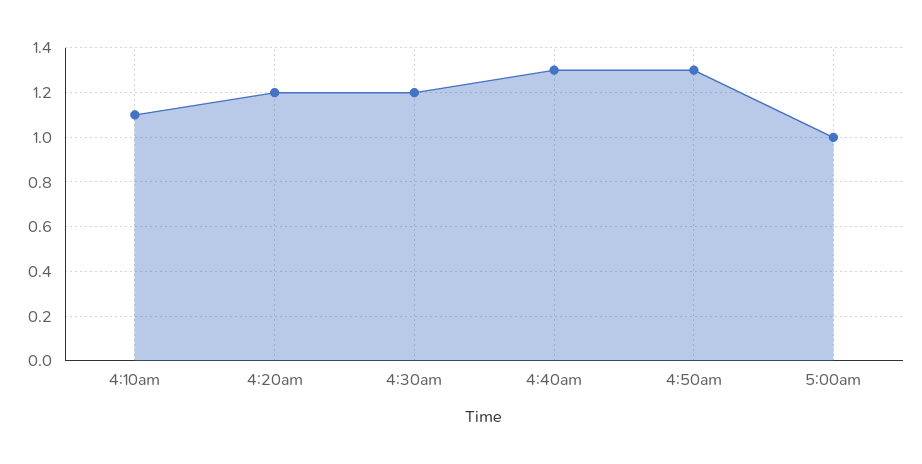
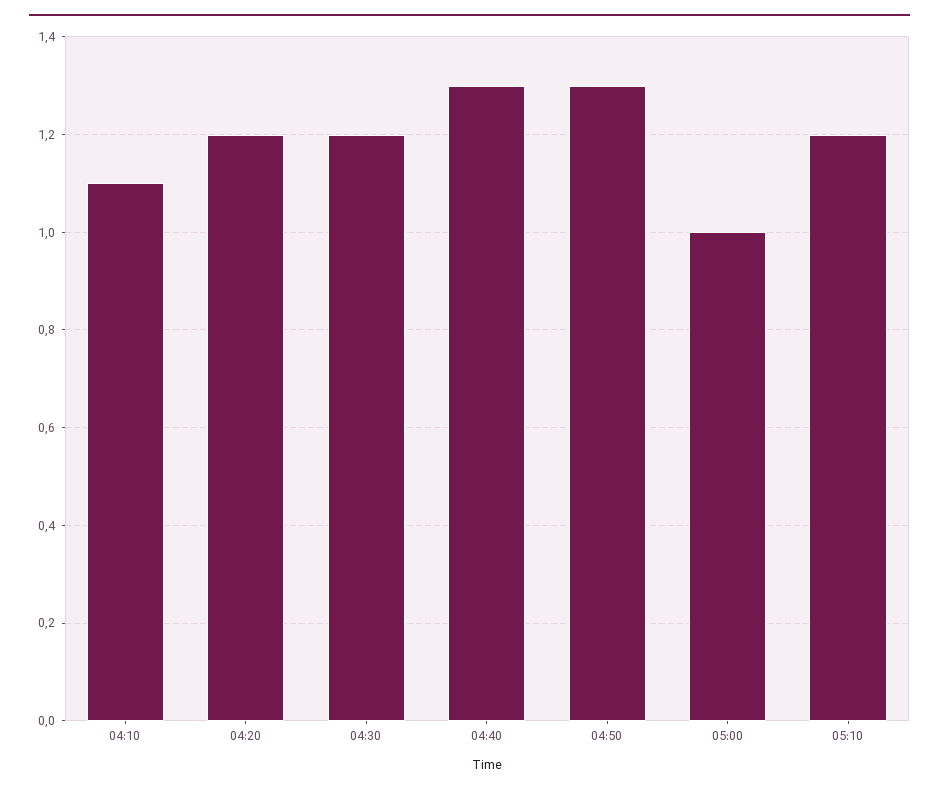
05:10: none -> 1.2

